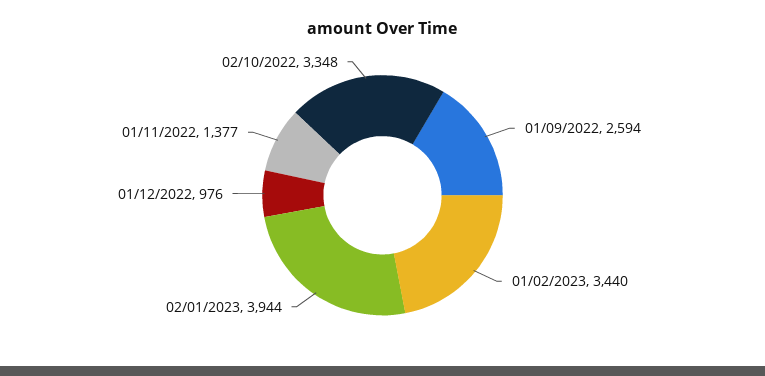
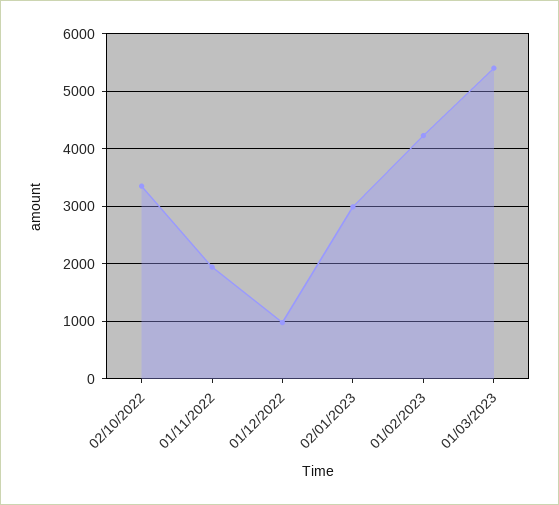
01/09/2022: 2594 -> none
01/02/2023: 3440 -> 4200
02/01/2023: 3944 -> 3000
01/11/2022: 1377 -> 2000
01/03/2023: none -> 5400

